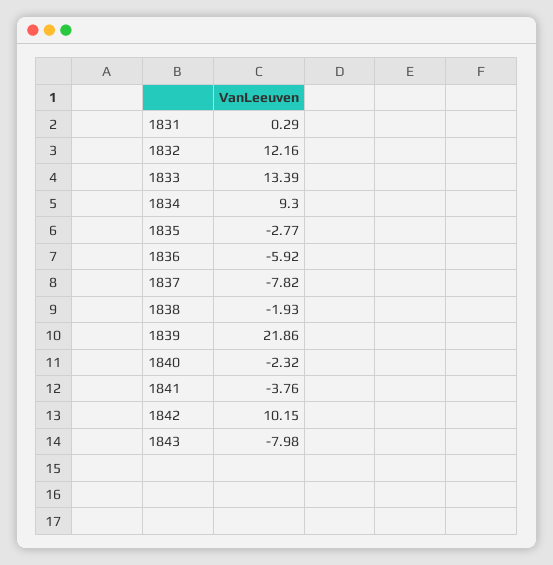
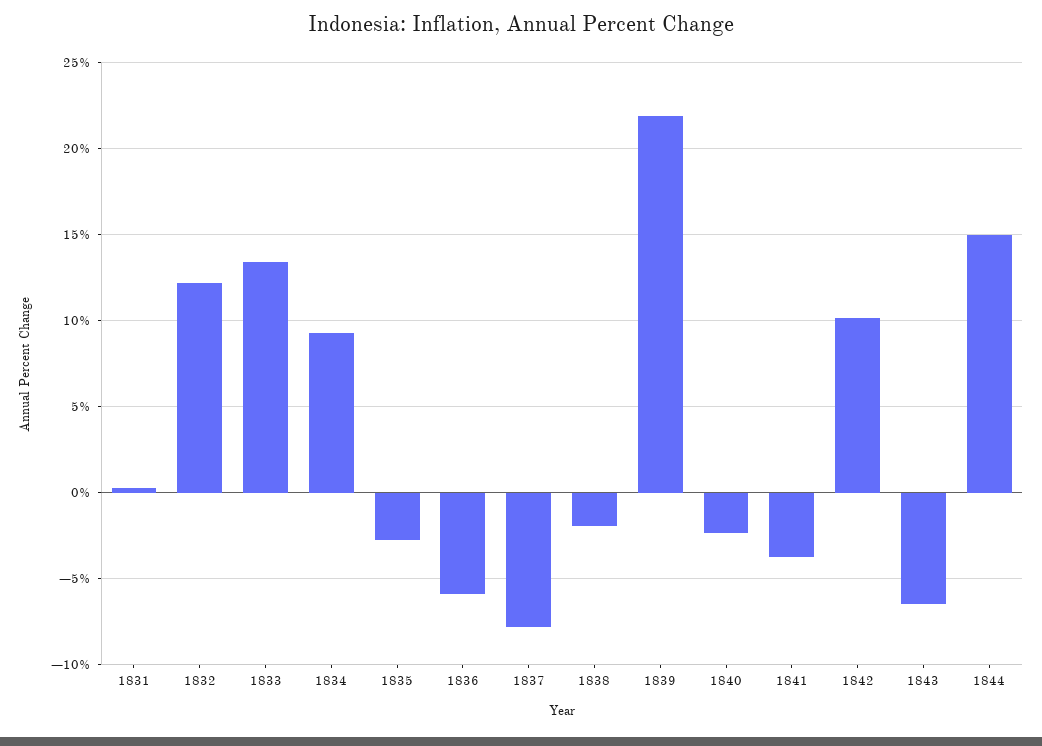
1843: -7.98 -> -6.5
1844: none -> 15

